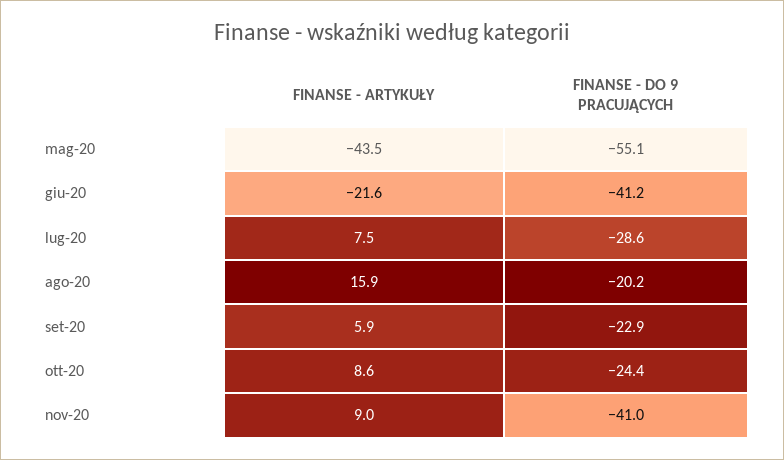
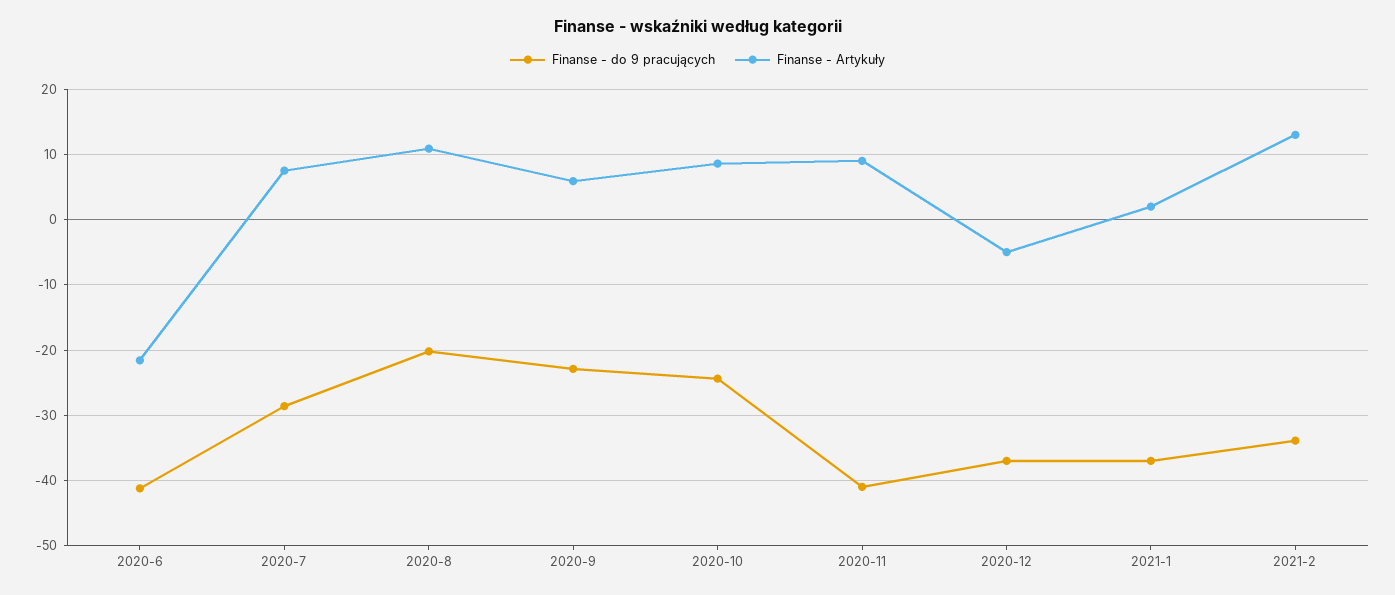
FINANSE - ARTYKUŁY, mag-20: -43.5 -> none
FINANSE - DO 9 PRACUJĄCYCH, mag-20: -55.1 -> none
FINANSE - ARTYKUŁY, ago-20: 15.9 -> 11
FINANSE - DO 9 PRACUJĄCYCH, 2020-12: none -> -37
FINANSE - ARTYKUŁY, 2020-12: none -> -5
FINANSE - DO 9 PRACUJĄCYCH, 2021-1: none -> -37
FINANSE - ARTYKUŁY, 2021-1: none -> 2
FINANSE - DO 9 PRACUJĄCYCH, 2021-2: none -> -34
FINANSE - ARTYKUŁY, 2021-2: none -> 13

